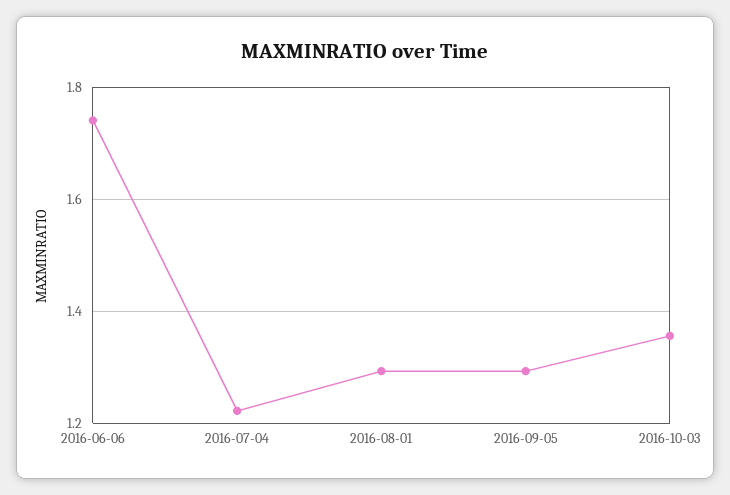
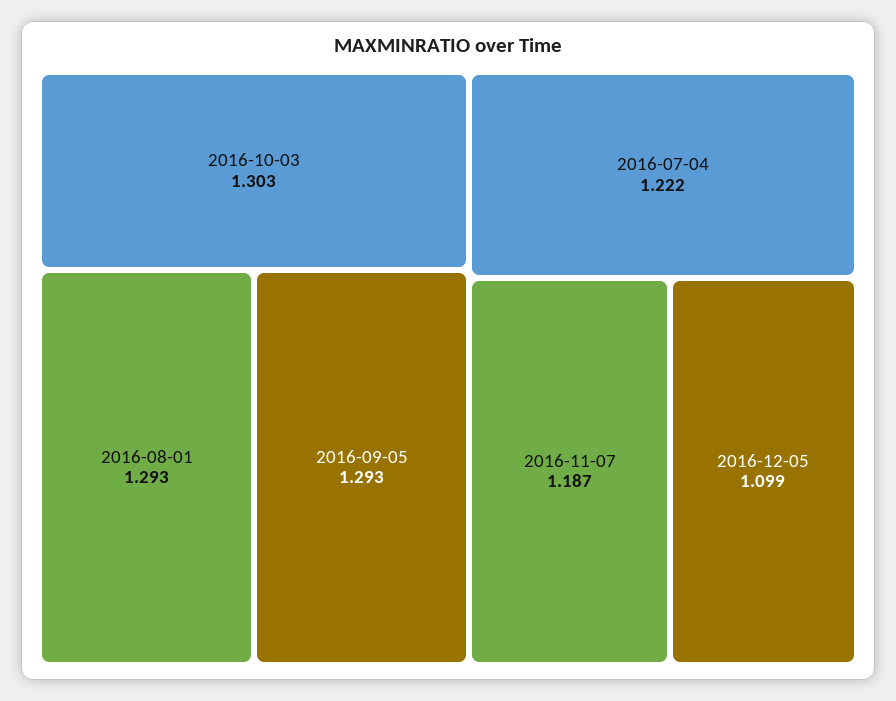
2016-06-06: 1.74 -> none
2016-10-03: 1.36 -> 1.303
2016-11-07: none -> 1.187
2016-12-05: none -> 1.099

